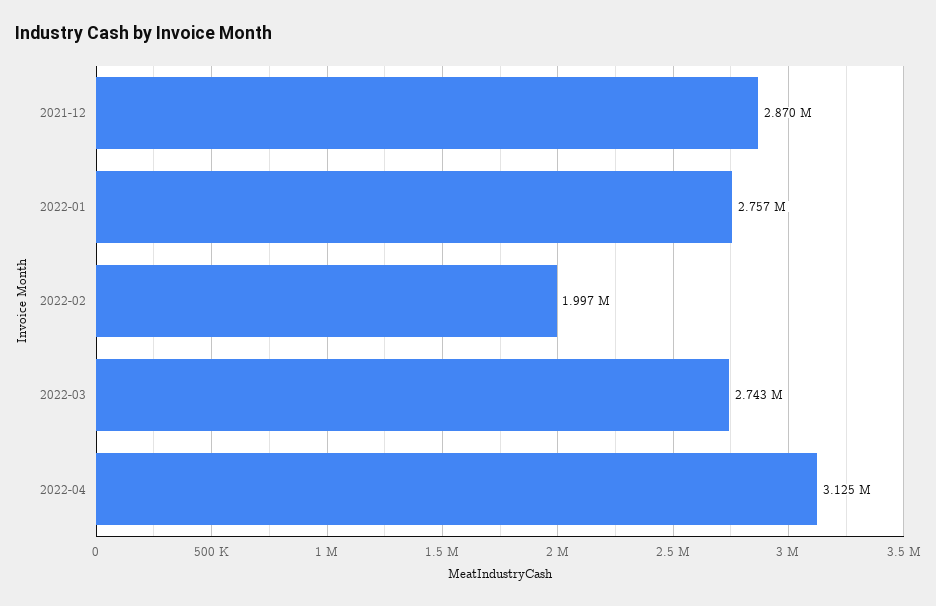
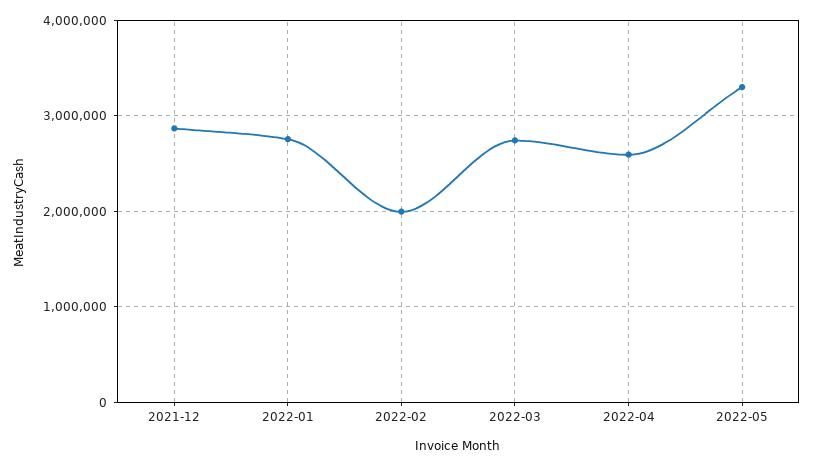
2022-04: 3125000 -> 2600000
2022-05: none -> 3300000

